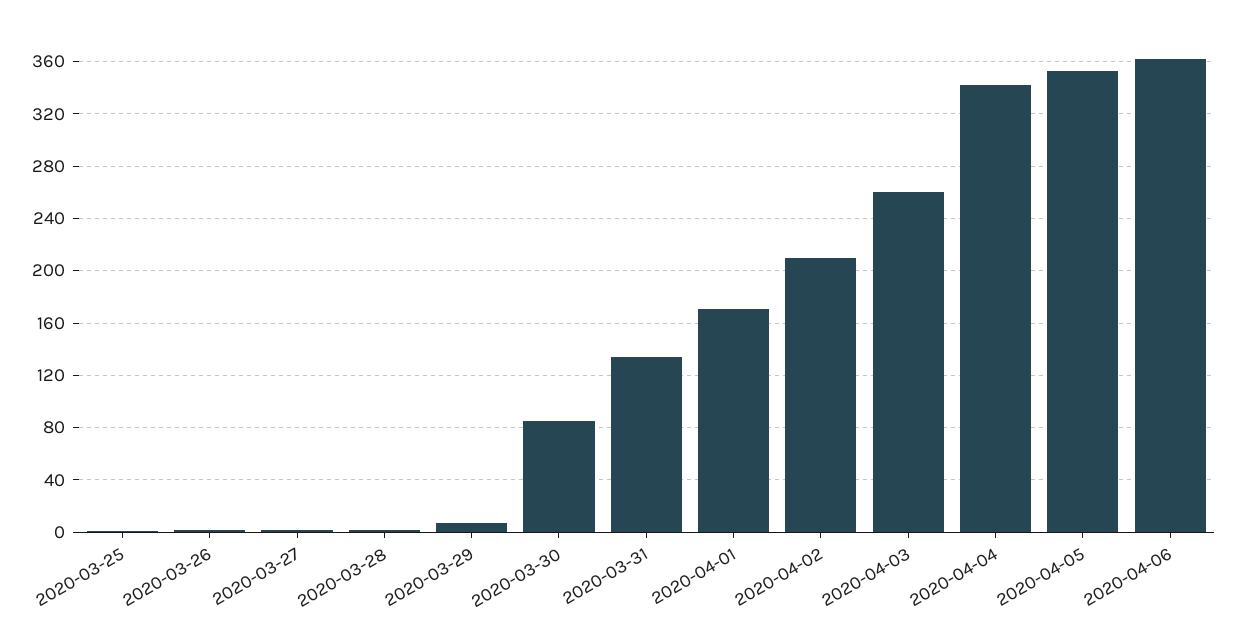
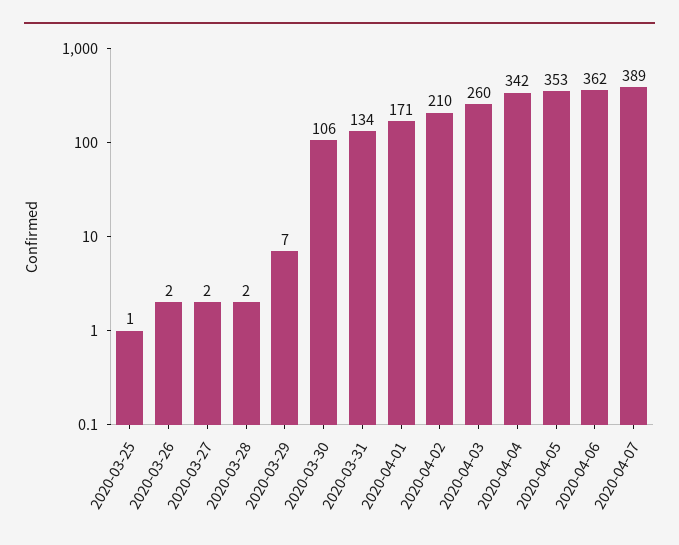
2020-03-30: 85 -> 106
2020-04-07: none -> 389

